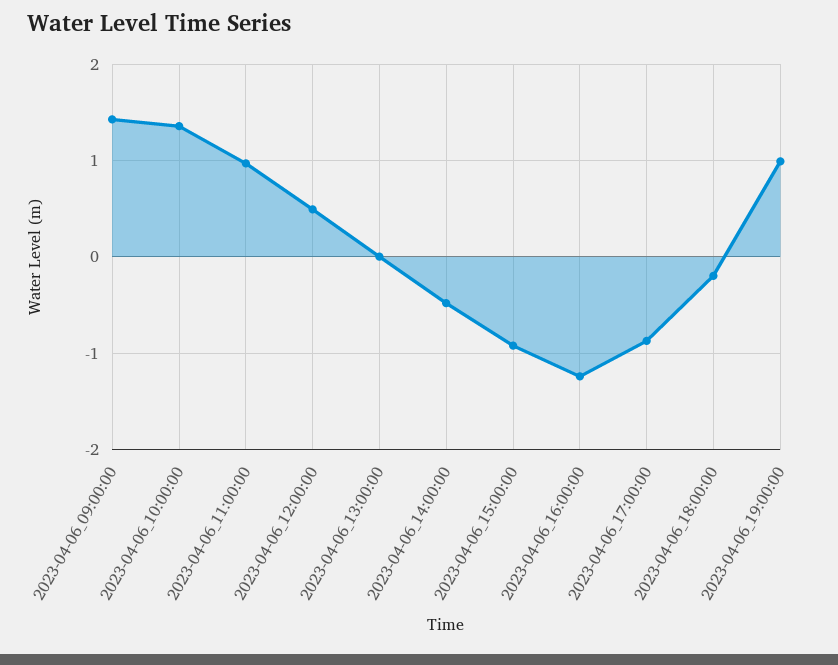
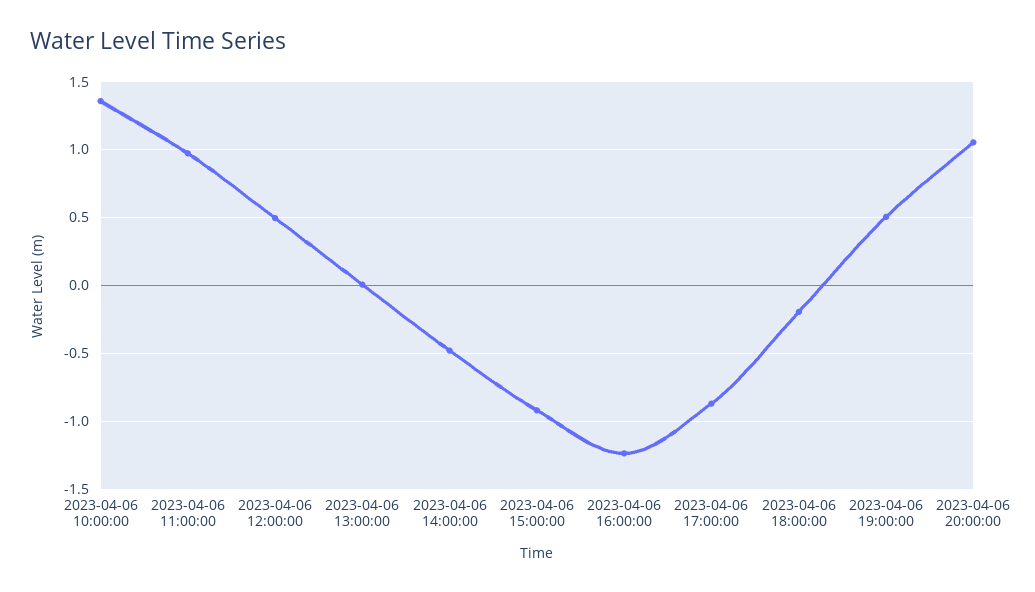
2023-04-06_09:00:00: 1.4 -> none
2023-04-06_19:00:00: 1 -> 0.5
2023-04-06 20:00:00: none -> 1.05

